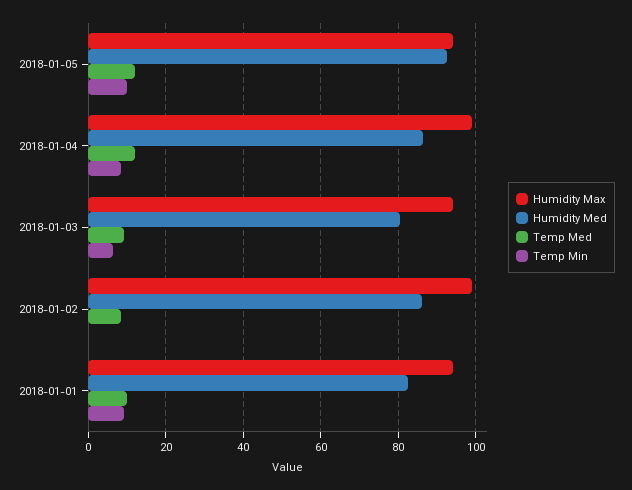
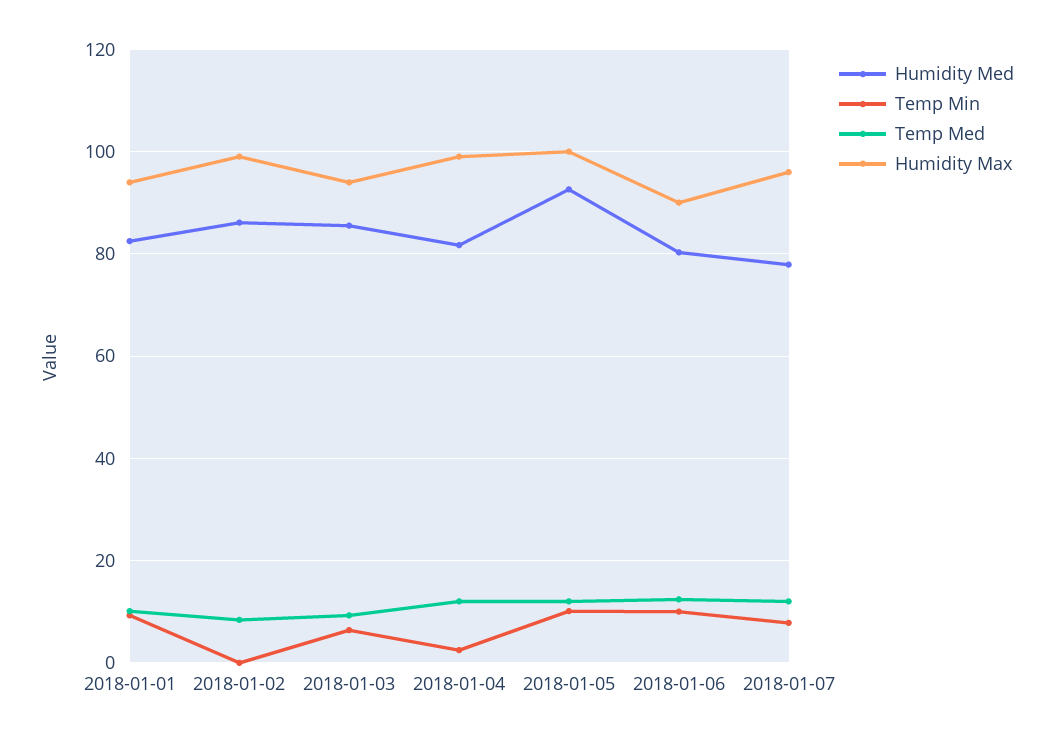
Humidity Max, 2018-01-05: 94 -> 100
Humidity Med, 2018-01-04: 86 -> 82
Temp Min, 2018-01-04: 8 -> 2
Humidity Med, 2018-01-03: 80 -> 86
Humidity Med, 2018-01-06: none -> 80
Temp Min, 2018-01-06: none -> 10
Temp Med, 2018-01-06: none -> 12
Humidity Max, 2018-01-06: none -> 90
Humidity Med, 2018-01-07: none -> 78
Temp Min, 2018-01-07: none -> 8
Temp Med, 2018-01-07: none -> 12
Humidity Max, 2018-01-07: none -> 96

